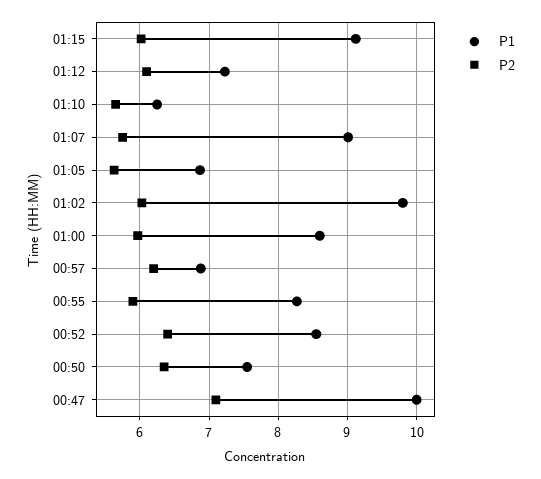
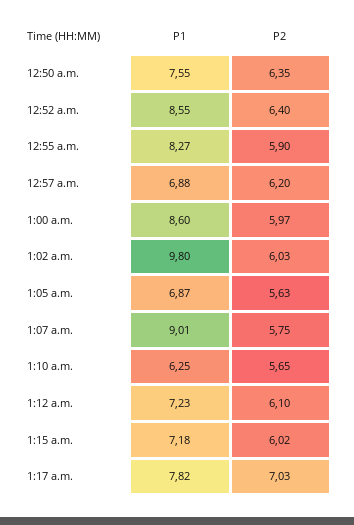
P1, 01:15: 9.1 -> 7.18
P1, 00:47: 10 -> none
P2, 00:47: 7.1 -> none
P1, 1:17 a.m.: none -> 7.82
P2, 1:17 a.m.: none -> 7.03

